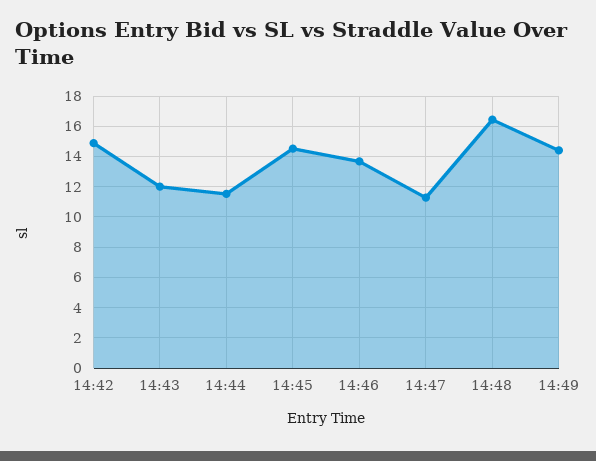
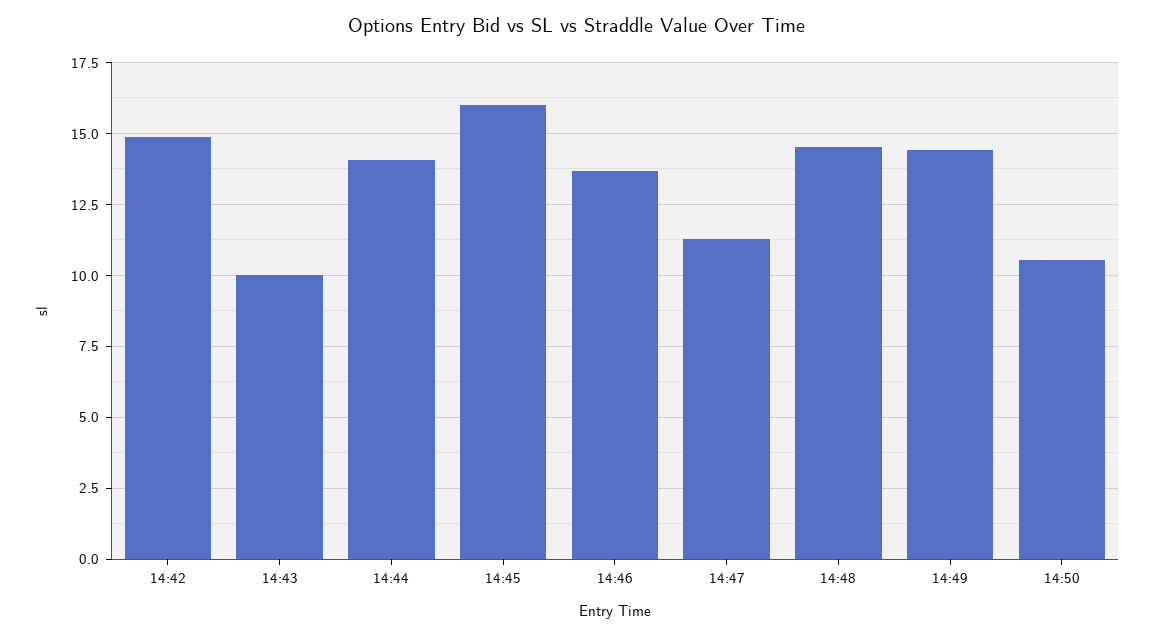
14:43: 12 -> 10
14:44: 11.5 -> 14
14:45: 14.5 -> 16
14:48: 16.5 -> 14.5
14:50: none -> 10.5

